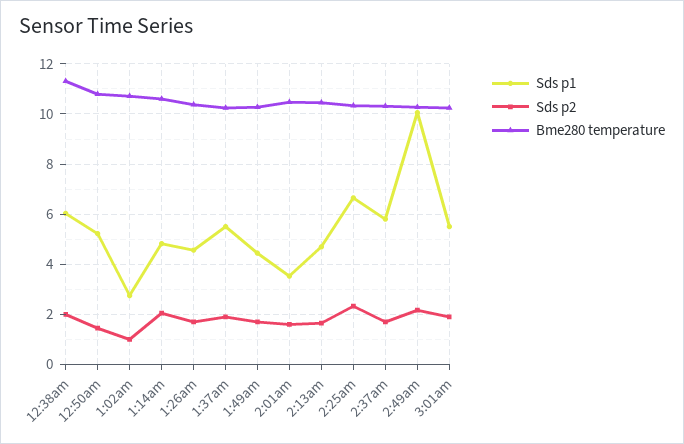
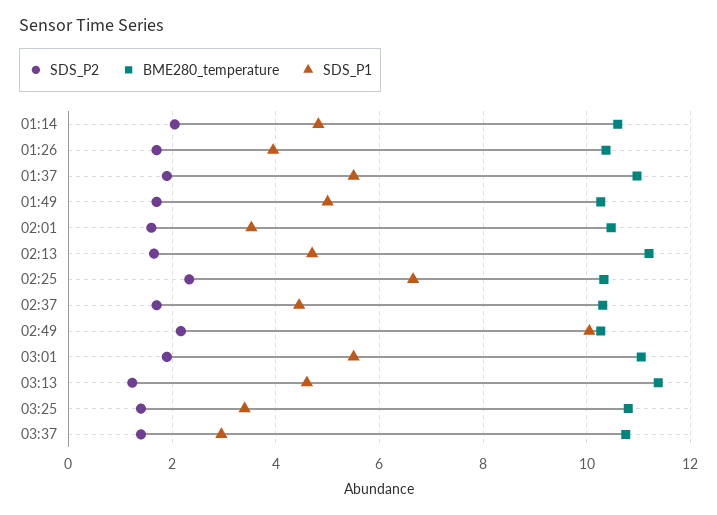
Sds p1, 12:38am: 6 -> none
Sds p2, 12:38am: 2 -> none
Bme280 temperature, 12:38am: 11.25 -> none
Sds p1, 12:50am: 5.25 -> none
Sds p2, 12:50am: 1.5 -> none
Bme280 temperature, 12:50am: 10.75 -> none
Sds p1, 1:02am: 2.75 -> none
Sds p2, 1:02am: 1 -> none
Bme280 temperature, 1:02am: 10.75 -> none
Sds p1, 1:26am: 4.5 -> 4
Bme280 temperature, 1:37am: 10.25 -> 11
Sds p1, 1:49am: 4.5 -> 5
Bme280 temperature, 2:13am: 10.5 -> 11.2
Sds p1, 2:37am: 5.75 -> 4.4
Bme280 temperature, 3:01am: 10.25 -> 11
Sds p2, 03:13: none -> 1.2
Bme280 temperature, 03:13: none -> 11.4
Sds p1, 03:13: none -> 4.6
Sds p2, 03:25: none -> 1.4
Bme280 temperature, 03:25: none -> 10.8
Sds p1, 03:25: none -> 3.4
Sds p2, 03:37: none -> 1.4
Bme280 temperature, 03:37: none -> 10.8
Sds p1, 03:37: none -> 3

